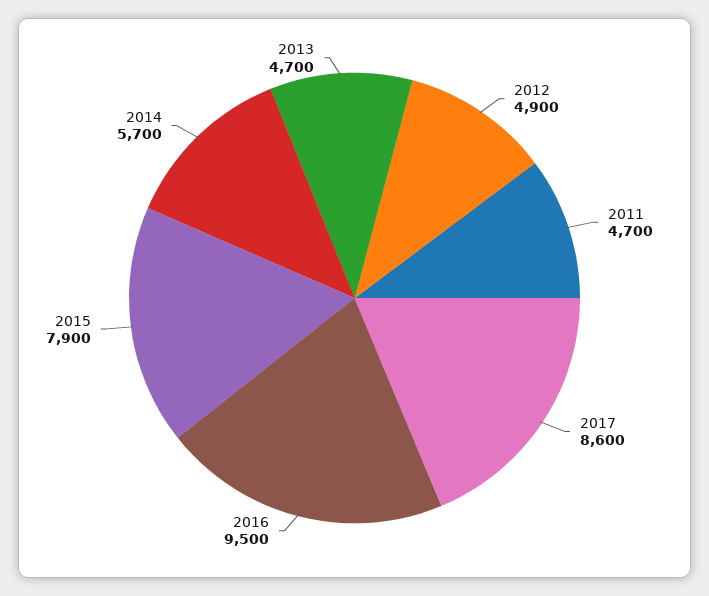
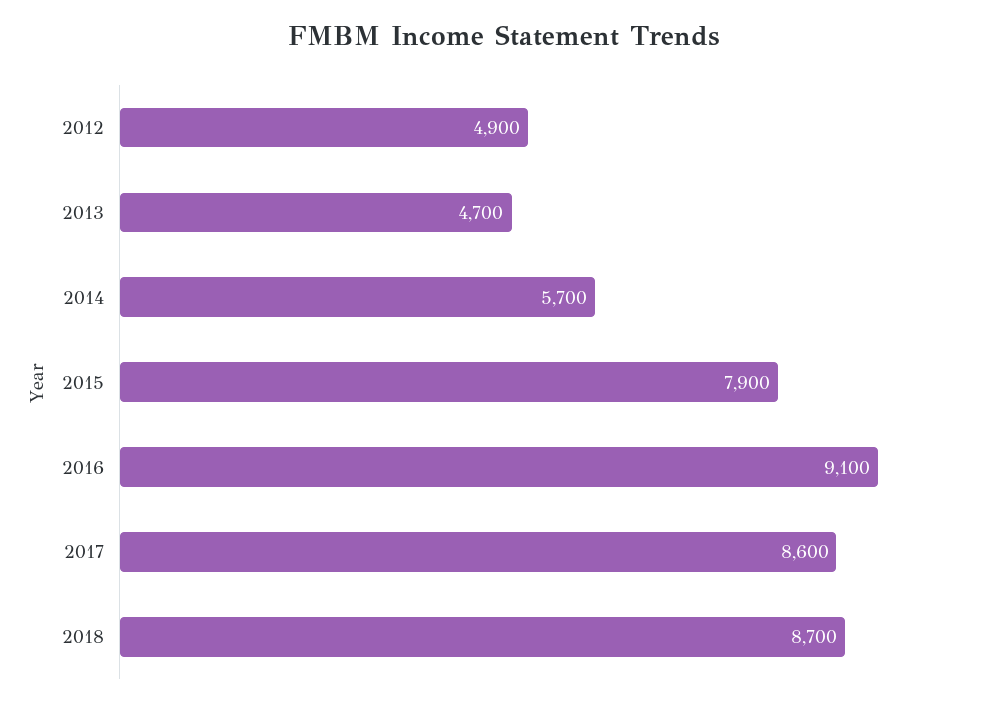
2011: 4700 -> none
2016: 9500 -> 9100
2018: none -> 8700

